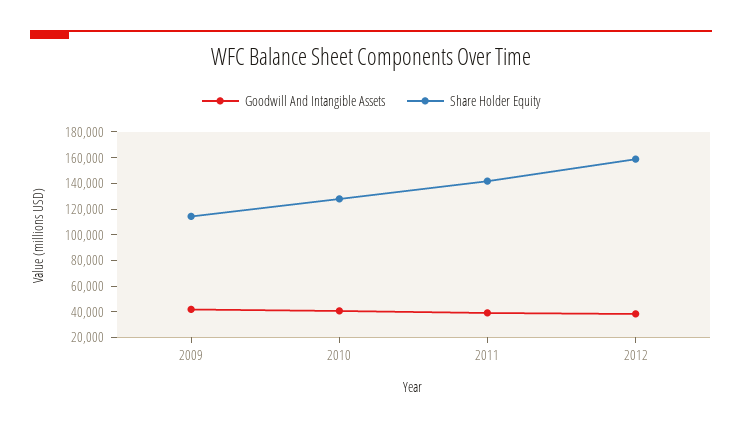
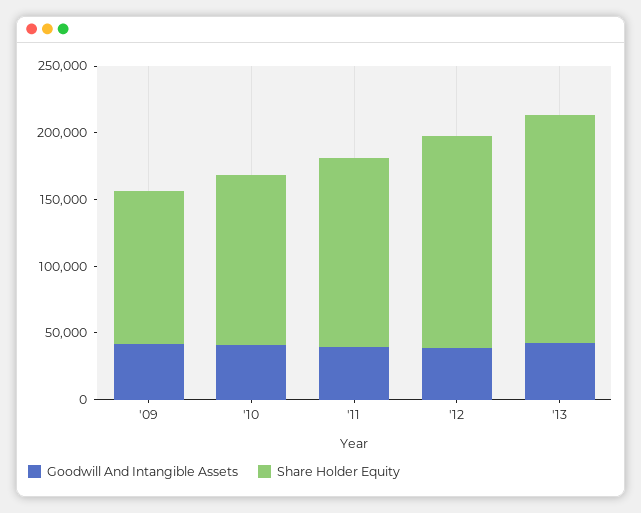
Goodwill And Intangible Assets, '13: none -> 40000
Share Holder Equity, '13: none -> 170000

